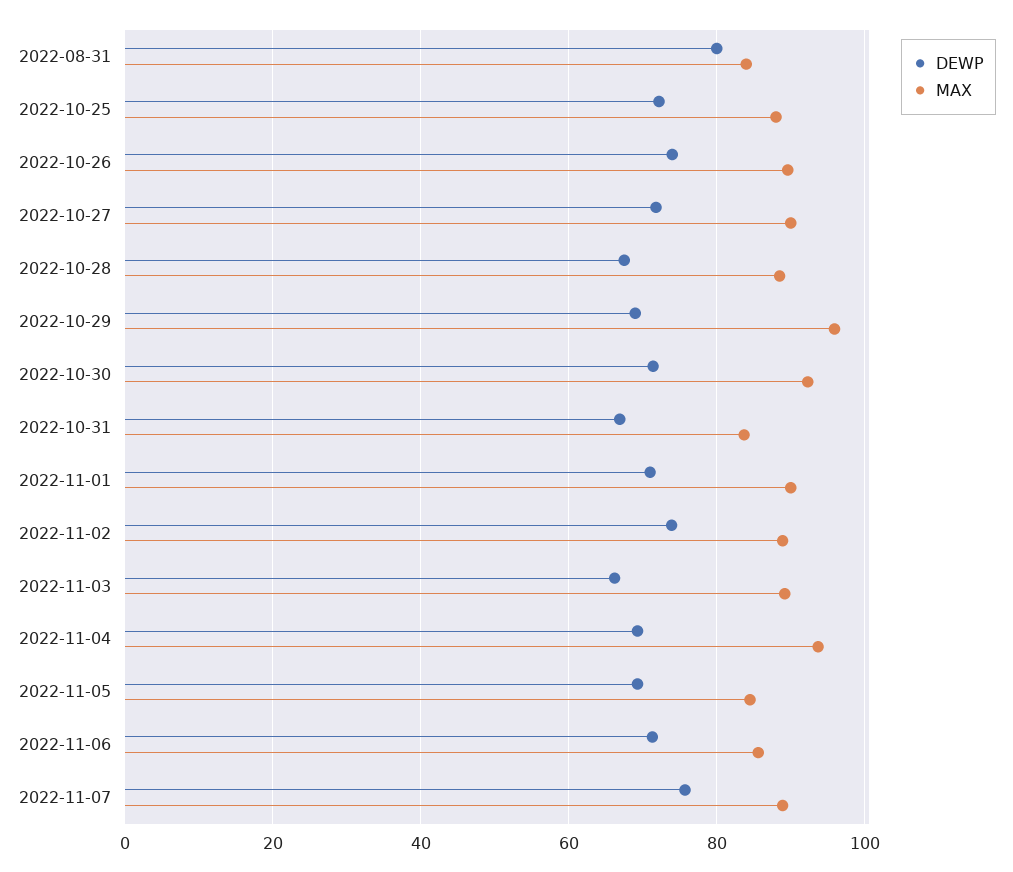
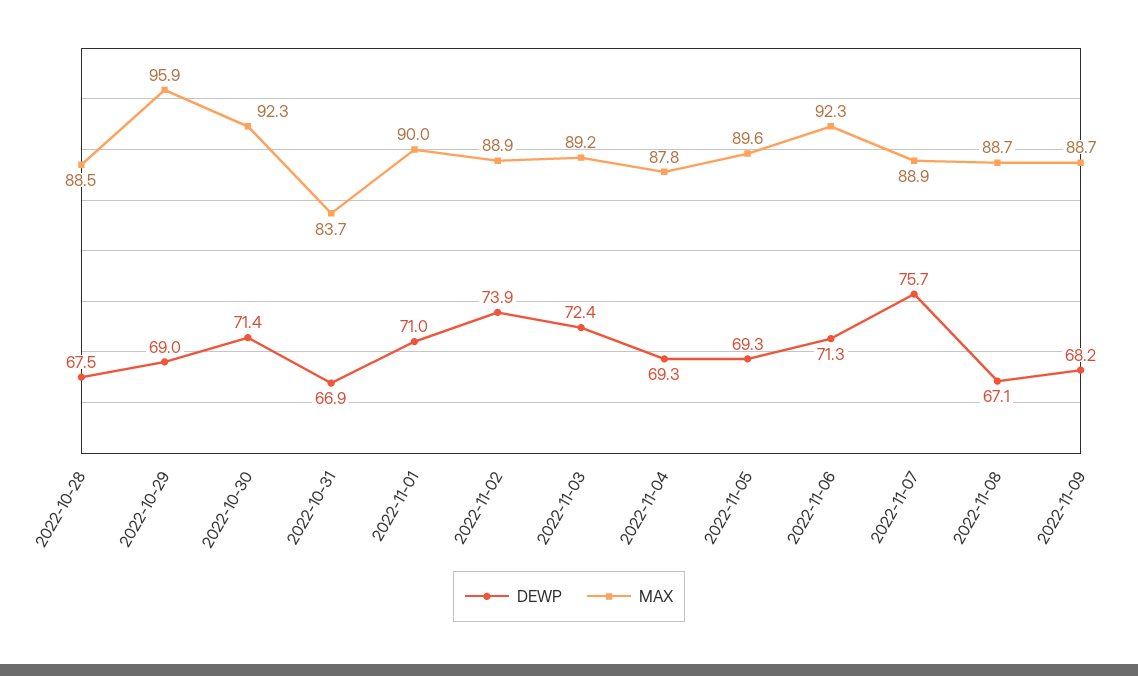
DEWP, 2022-08-31: 80 -> none
MAX, 2022-08-31: 84 -> none
DEWP, 2022-10-25: 72 -> none
MAX, 2022-10-25: 88 -> none
DEWP, 2022-10-26: 74 -> none
MAX, 2022-10-26: 90 -> none
DEWP, 2022-10-27: 72 -> none
MAX, 2022-10-27: 90 -> none
DEWP, 2022-11-03: 66 -> 72.4
MAX, 2022-11-04: 94 -> 87.8
MAX, 2022-11-05: 84 -> 89.6
MAX, 2022-11-06: 86 -> 92.3
DEWP, 2022-11-08: none -> 67.1
MAX, 2022-11-08: none -> 88.7
DEWP, 2022-11-09: none -> 68.2
MAX, 2022-11-09: none -> 88.7

